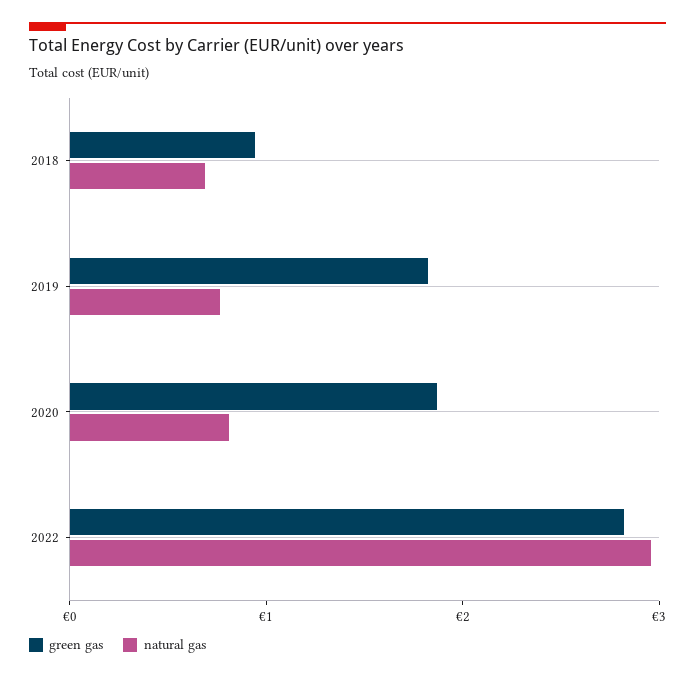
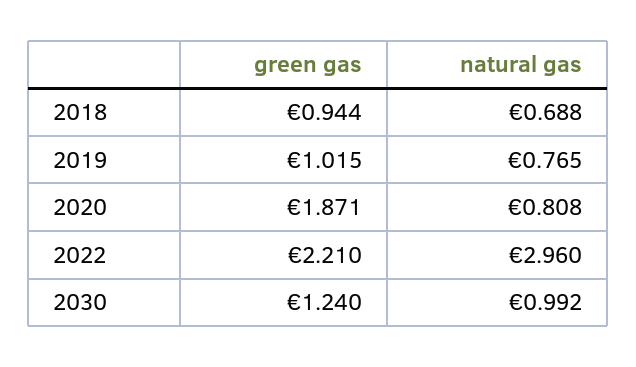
green gas, 2019: 1.8 -> 1.015
green gas, 2022: 2.8 -> 2.21
green gas, 2030: none -> 1.24
natural gas, 2030: none -> 0.992

